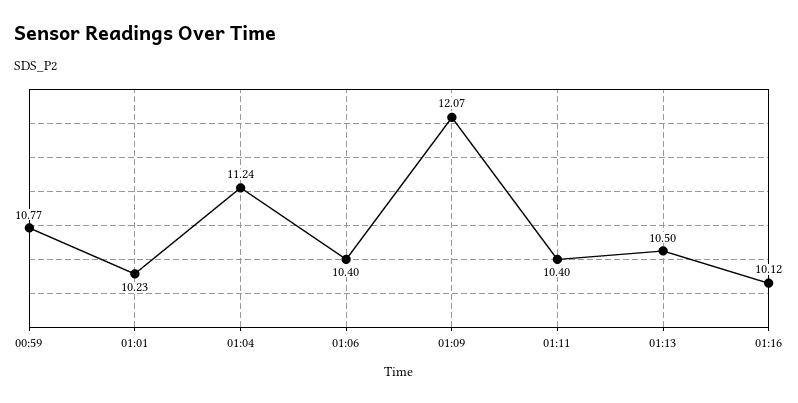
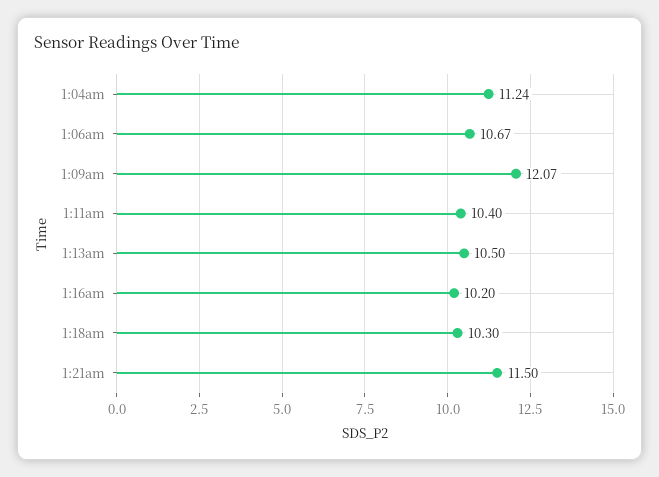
00:59: 10.77 -> none
01:01: 10.23 -> none
01:06: 10.4 -> 10.67
01:16: 10.12 -> 10.2
1:18am: none -> 10.3
1:21am: none -> 11.5

